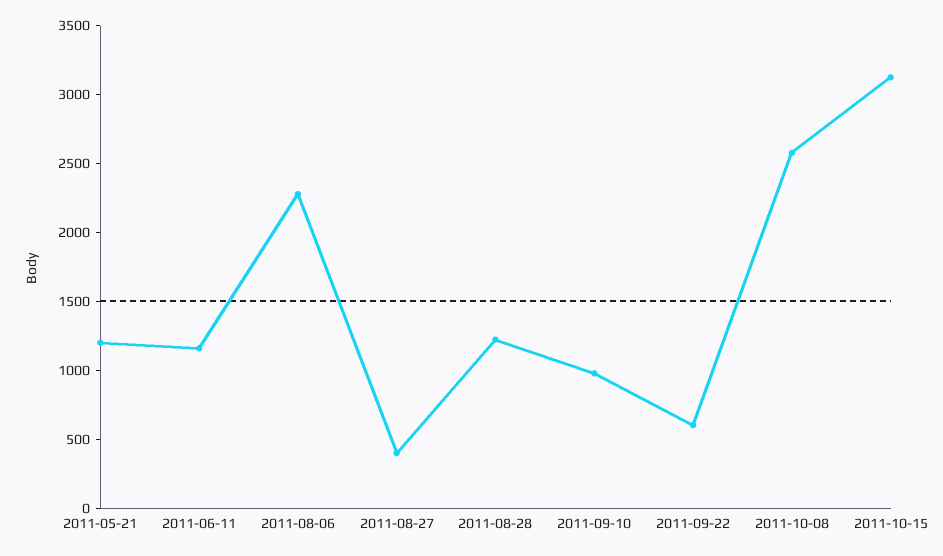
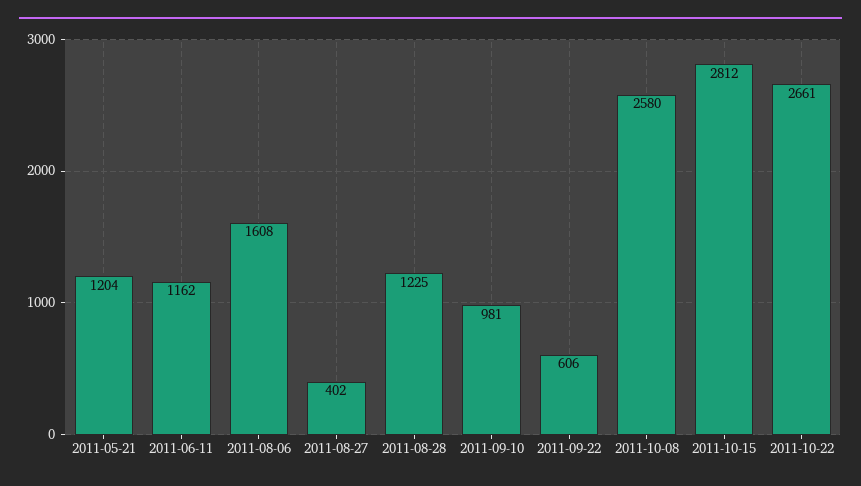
2011-08-06: 2300 -> 1608
2011-10-15: 3100 -> 2812
2011-10-22: none -> 2661

